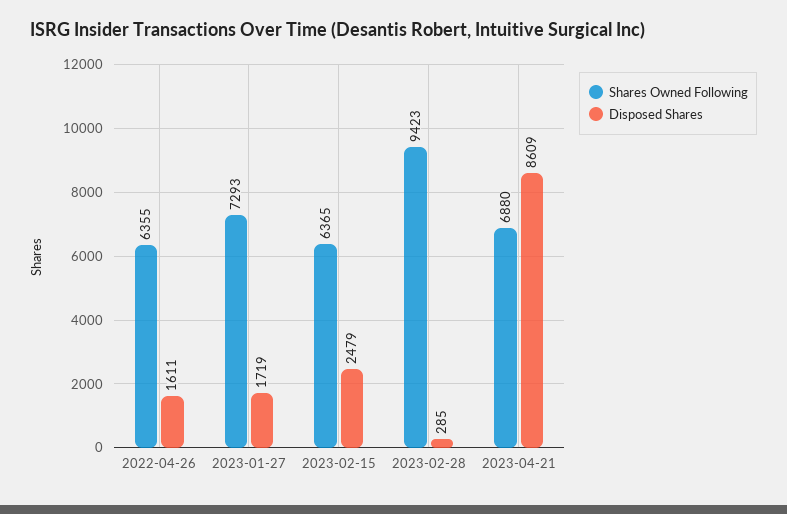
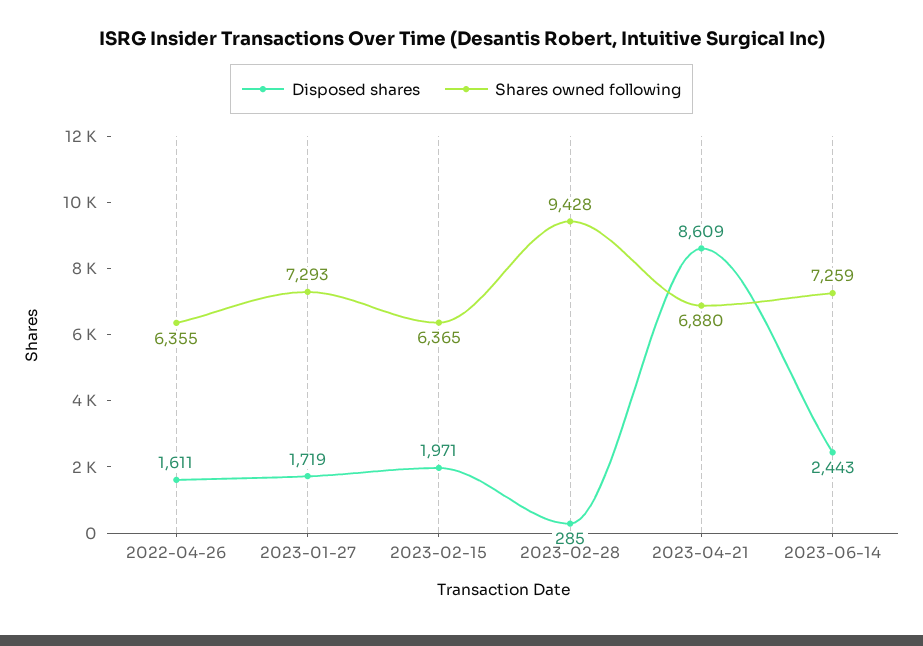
Disposed Shares, 2023-02-15: 2479 -> 1971
Shares Owned Following, 2023-02-28: 9423 -> 9428
Disposed Shares, 2023-06-14: none -> 2443
Shares Owned Following, 2023-06-14: none -> 7259

